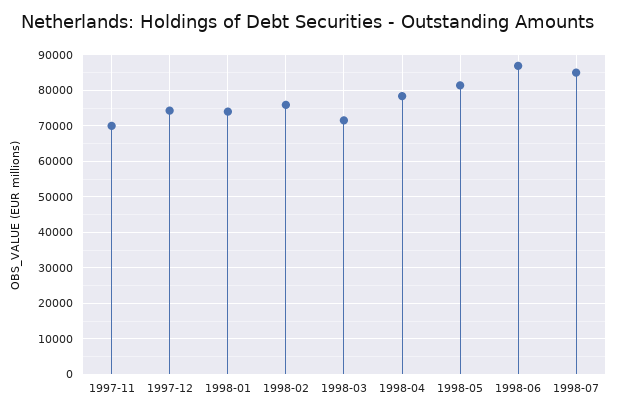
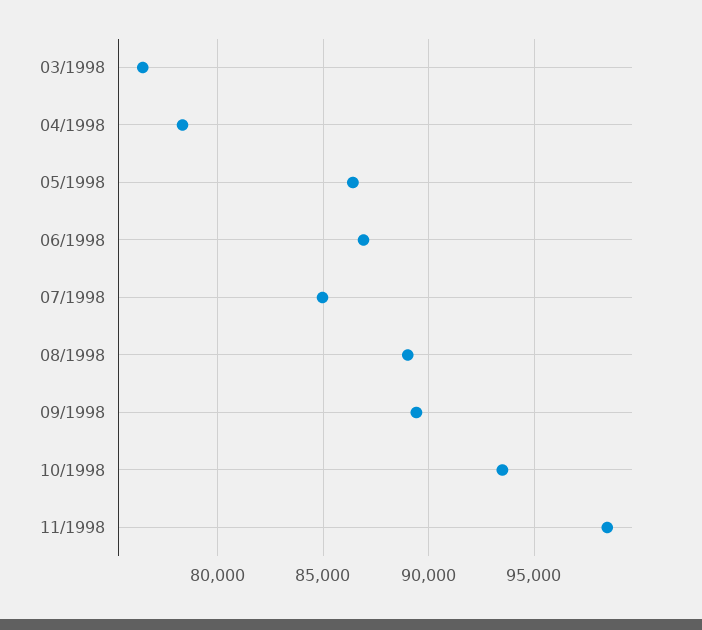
1997-11: 70000 -> none
1997-12: 74000 -> none
1998-01: 74000 -> none
1998-02: 76000 -> none
1998-03: 72000 -> 76500
1998-05: 82000 -> 86500
08/1998: none -> 89000
09/1998: none -> 89500
10/1998: none -> 93500
11/1998: none -> 98500

